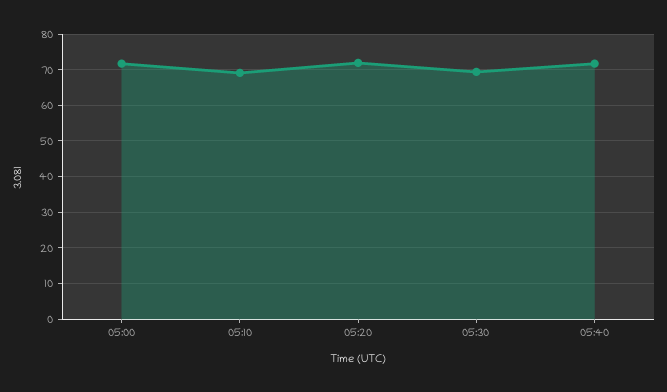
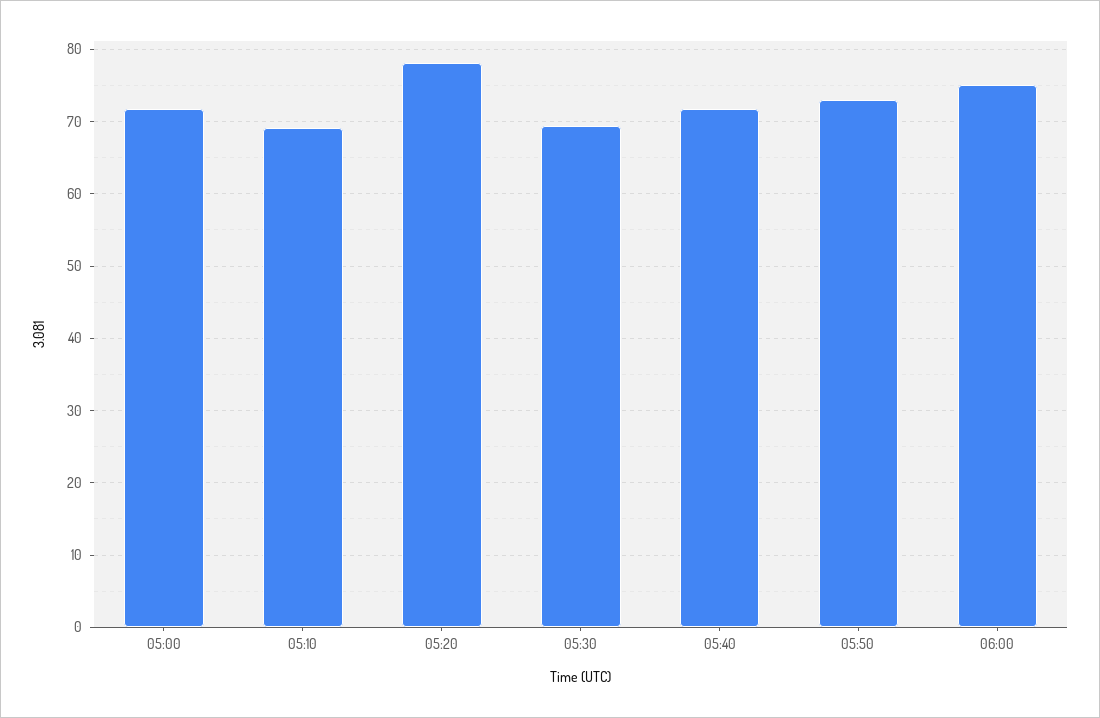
05:20: 72 -> 78
05:50: none -> 73
06:00: none -> 75

